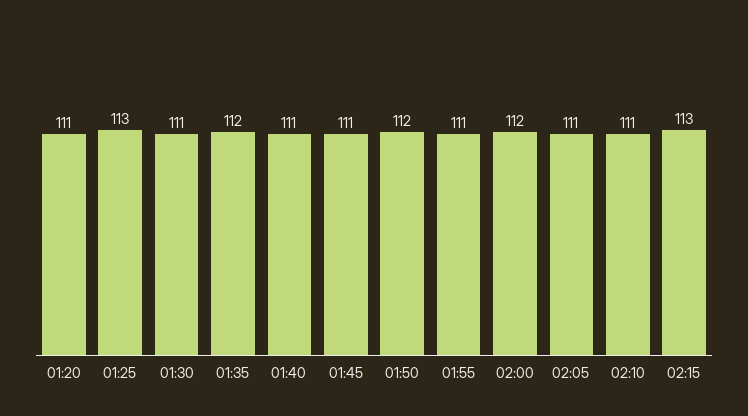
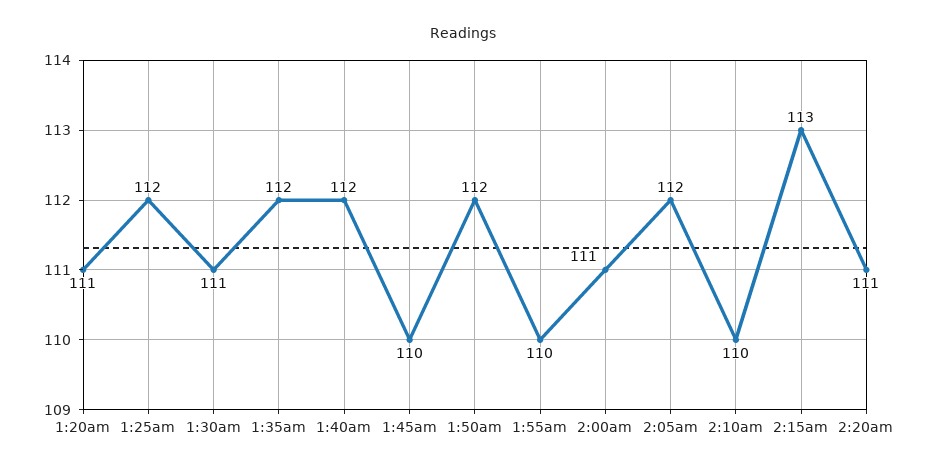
01:25: 113 -> 112
01:40: 111 -> 112
01:45: 111 -> 110
01:55: 111 -> 110
02:00: 112 -> 111
02:05: 111 -> 112
02:10: 111 -> 110
2:20am: none -> 111

